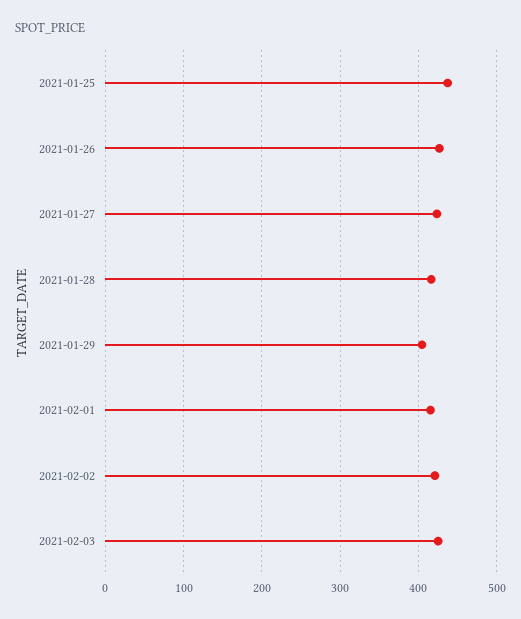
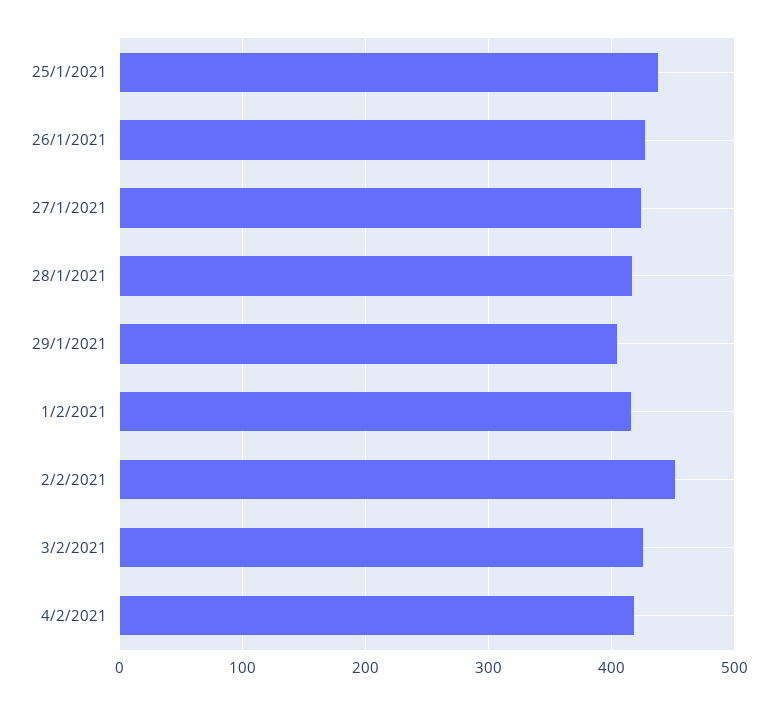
2021-02-02: 420 -> 450
4/2/2021: none -> 420

